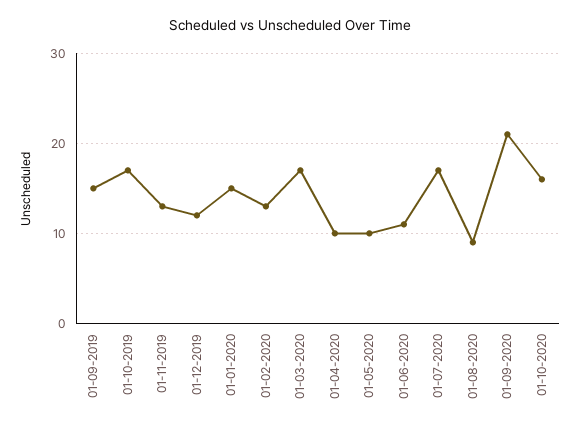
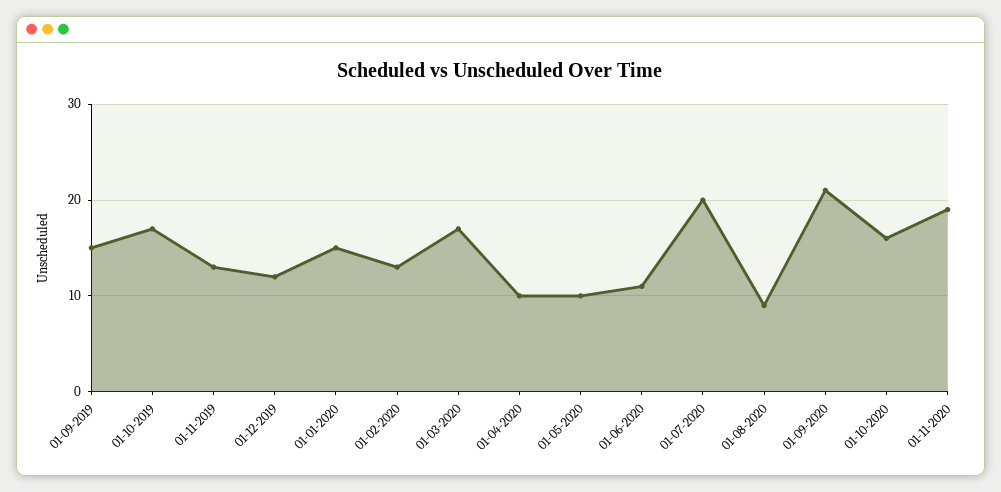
01-07-2020: 17 -> 20
01-11-2020: none -> 19

